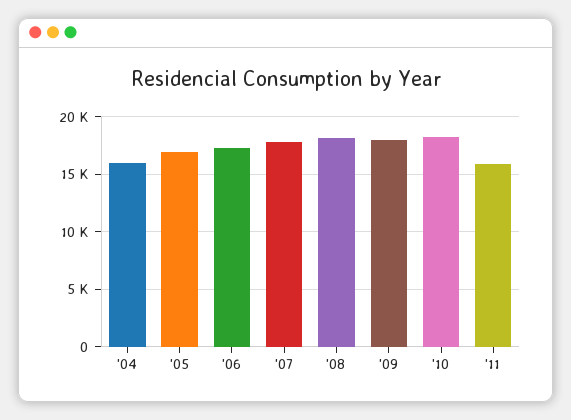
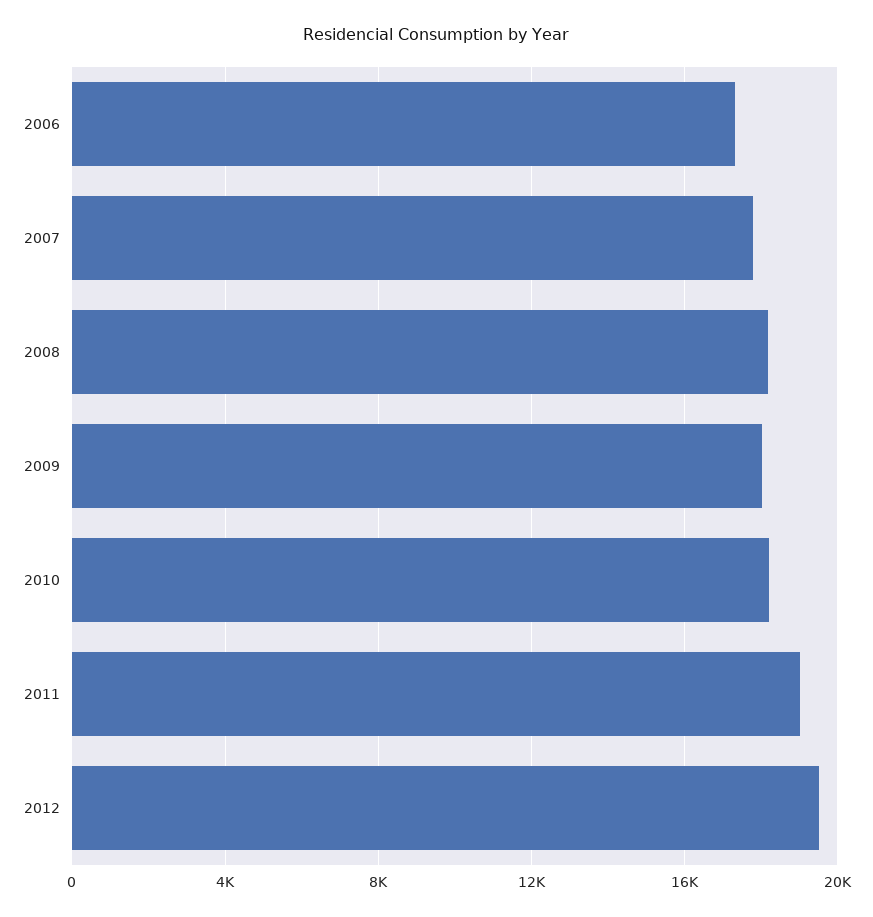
'04: 16000 -> none
'05: 17000 -> none
'11: 16000 -> 19000
2012: none -> 19500

